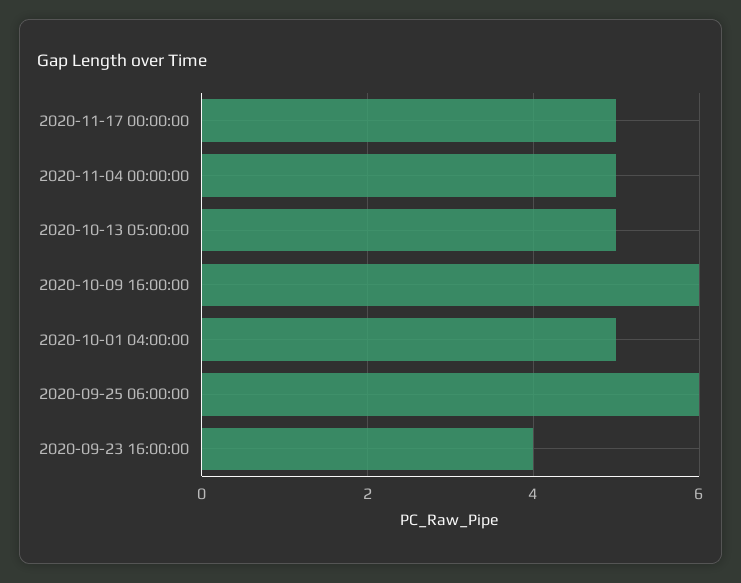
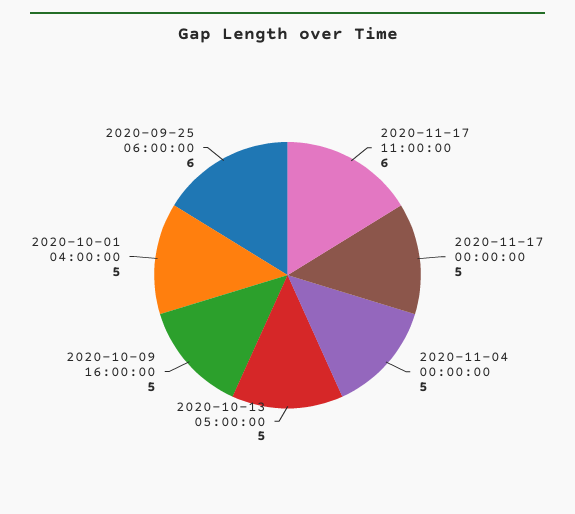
2020-10-09 16:00:00: 6 -> 5
2020-09-23 16:00:00: 4 -> none
2020-11-17 11:00:00: none -> 6

